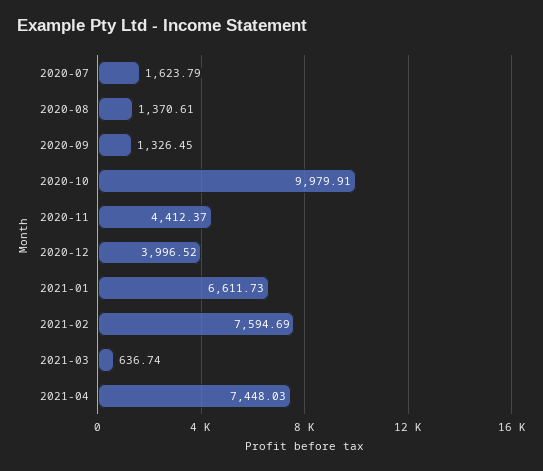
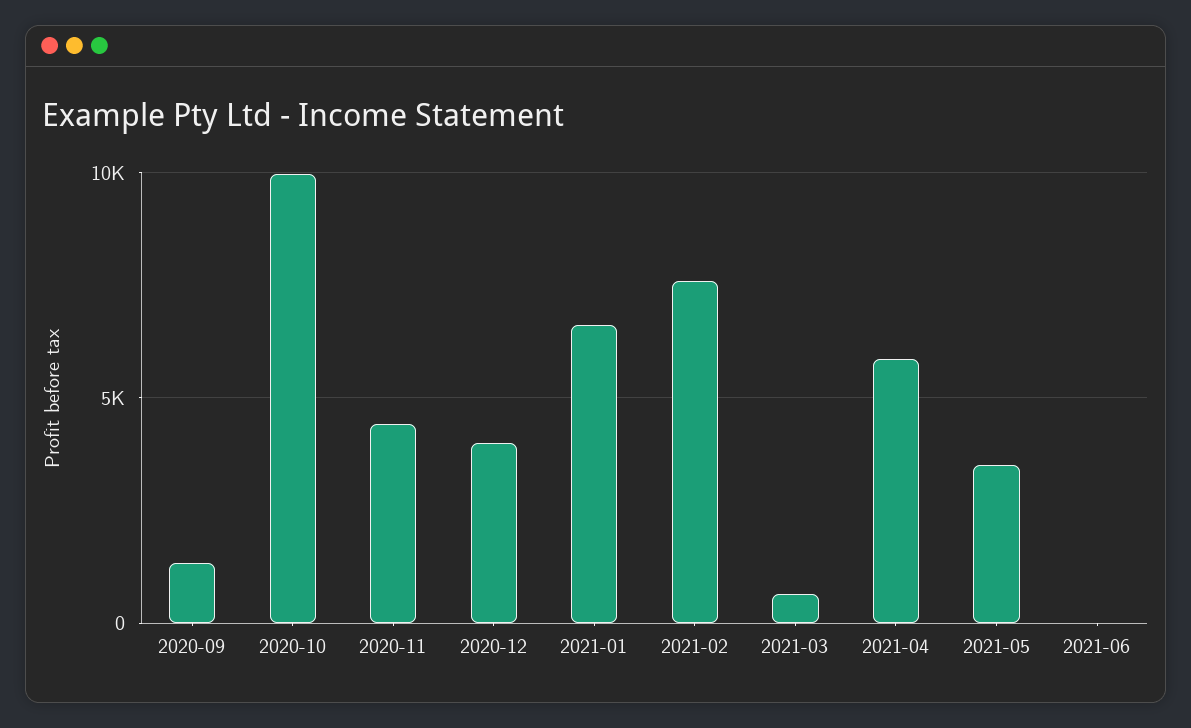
2020-07: 1623.79 -> none
2020-08: 1370.61 -> none
2021-04: 7448.03 -> 6000
2021-05: none -> 3500
2021-06: none -> 0

